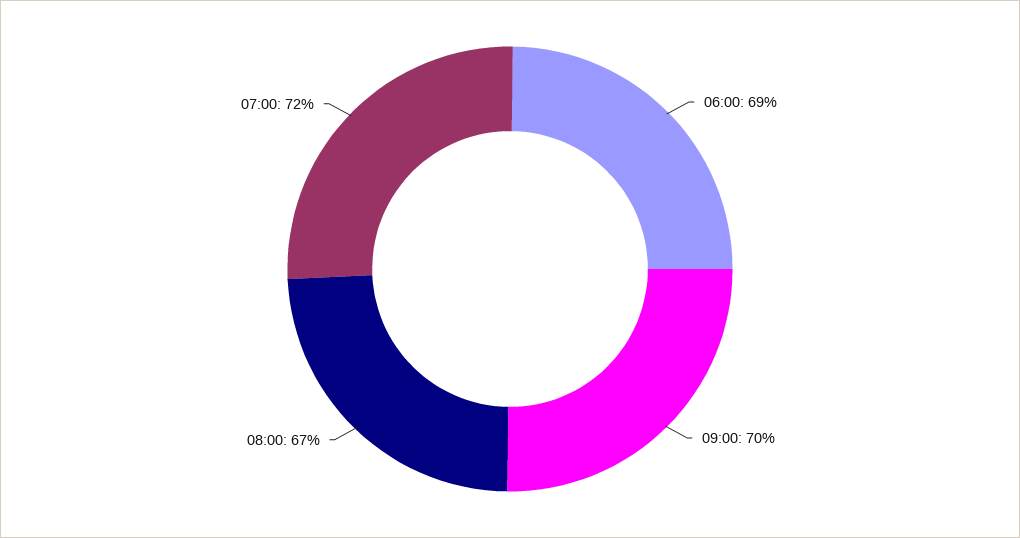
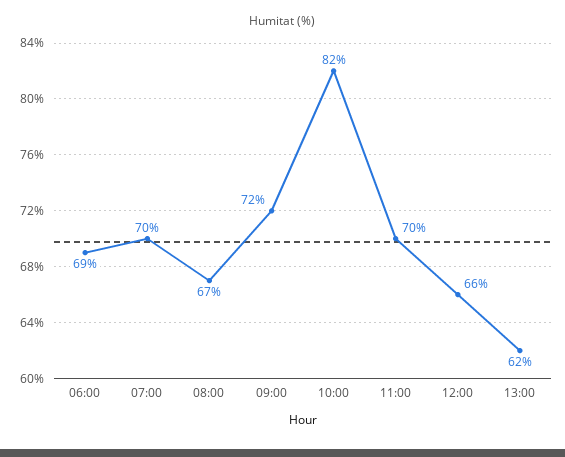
09:00: 70 -> 72
07:00: 72 -> 70
10:00: none -> 82
11:00: none -> 70
12:00: none -> 66
13:00: none -> 62

